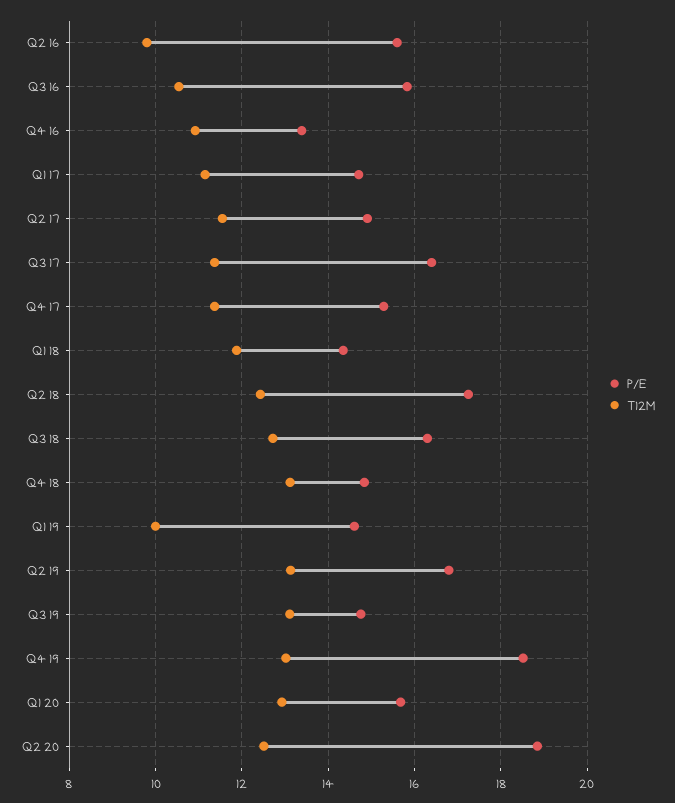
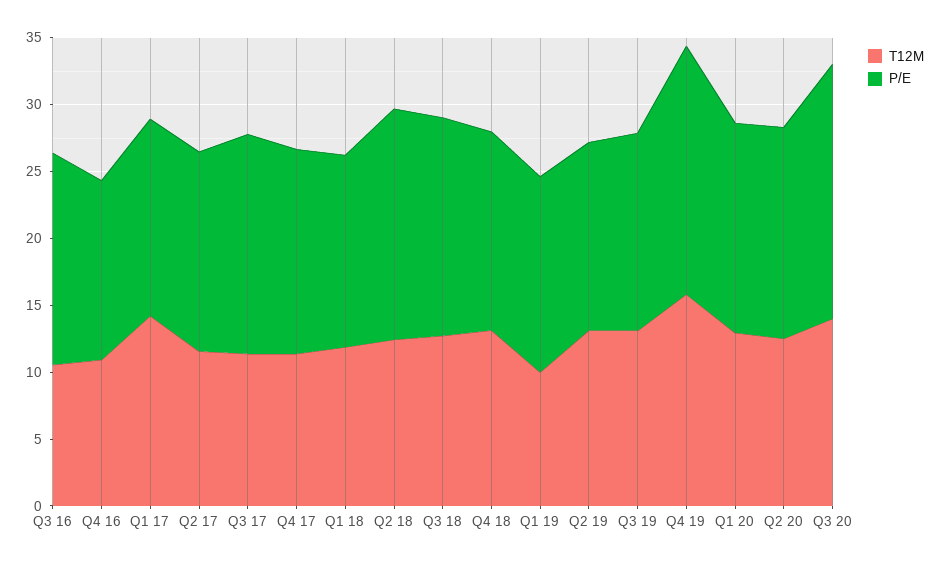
P/E, Q2 16: 15.6 -> none
T12M, Q2 16: 9.8 -> none
T12M, Q1 17: 11.2 -> 14
P/E, Q2 19: 16.8 -> 14
T12M, Q4 19: 13 -> 16
P/E, Q2 20: 18.8 -> 16
T12M, Q3 20: none -> 14
P/E, Q3 20: none -> 19

